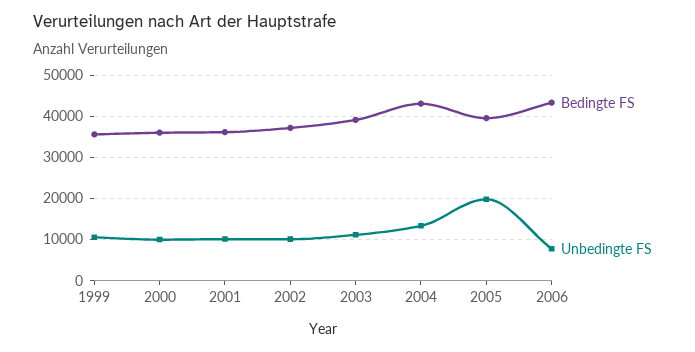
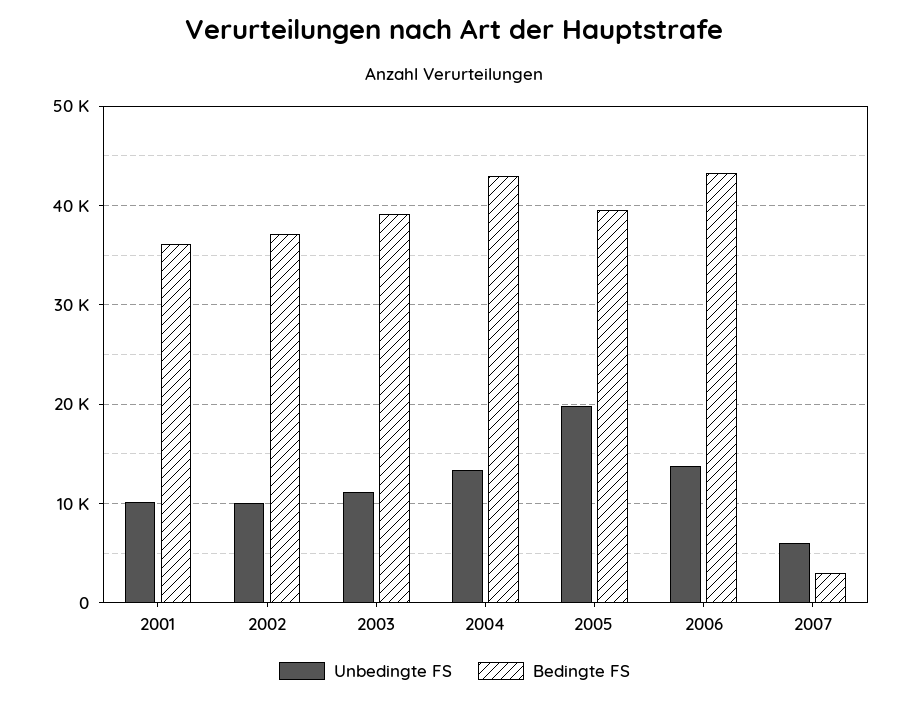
Bedingte FS, 1999: 36000 -> none
Unbedingte FS, 1999: 10000 -> none
Bedingte FS, 2000: 36000 -> none
Unbedingte FS, 2000: 10000 -> none
Unbedingte FS, 2006: 8000 -> 14000
Unbedingte FS, 2007: none -> 6000
Bedingte FS, 2007: none -> 3000

